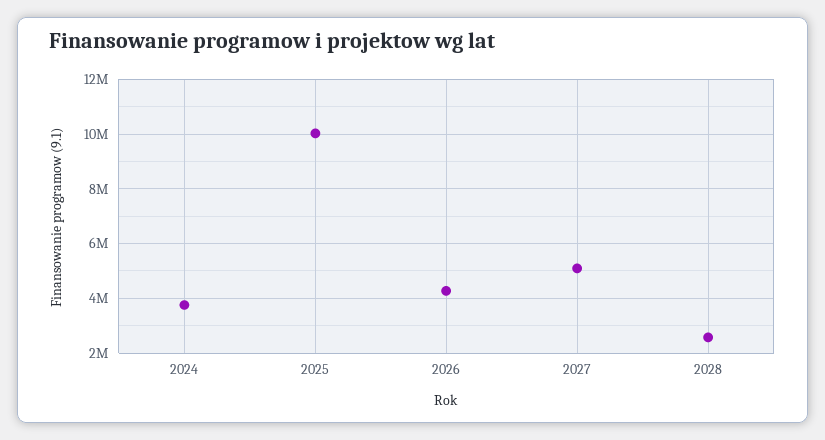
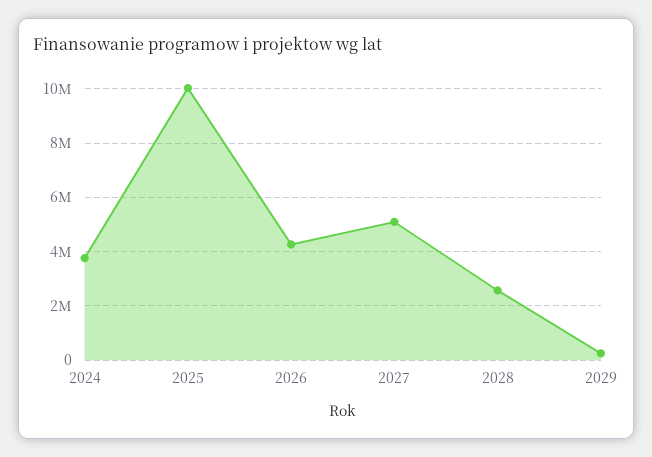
2029: none -> 250000

